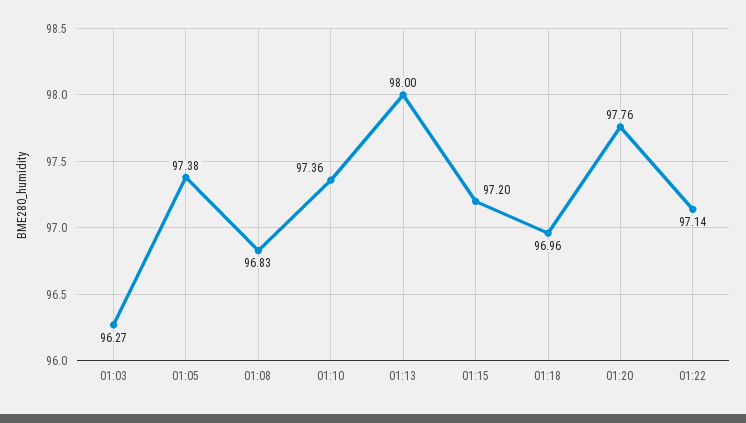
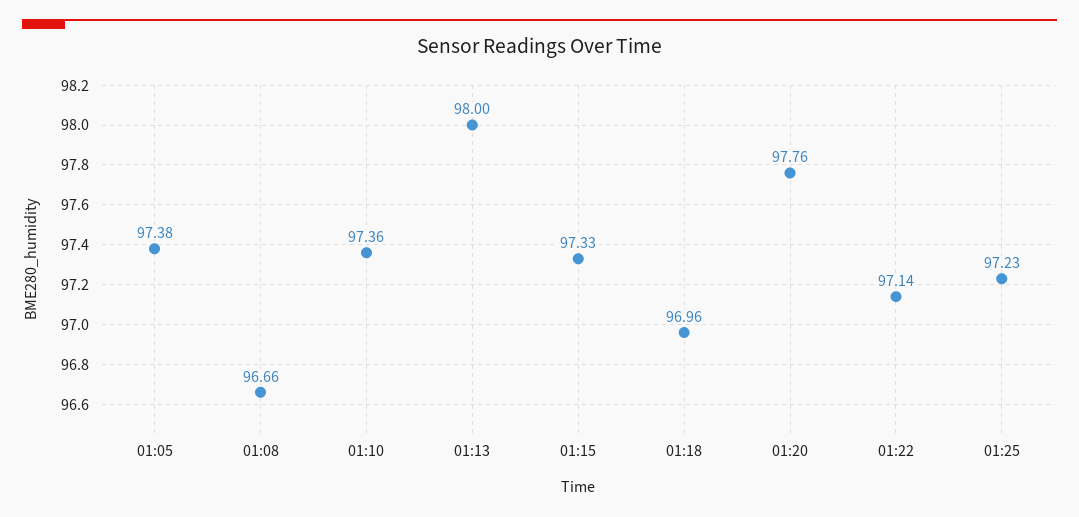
01:03: 96.27 -> none
01:08: 96.83 -> 96.66
01:15: 97.2 -> 97.33
01:25: none -> 97.23

